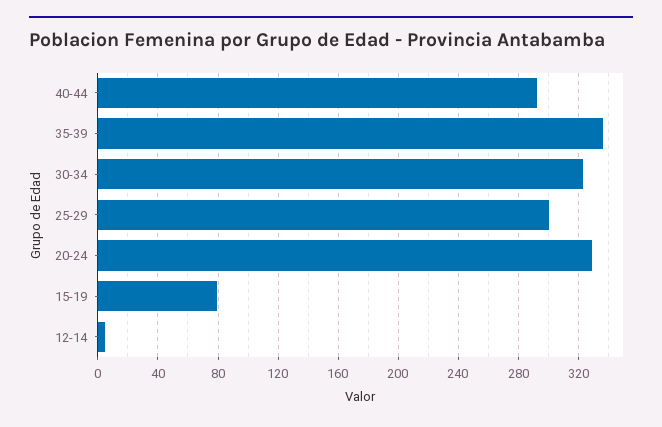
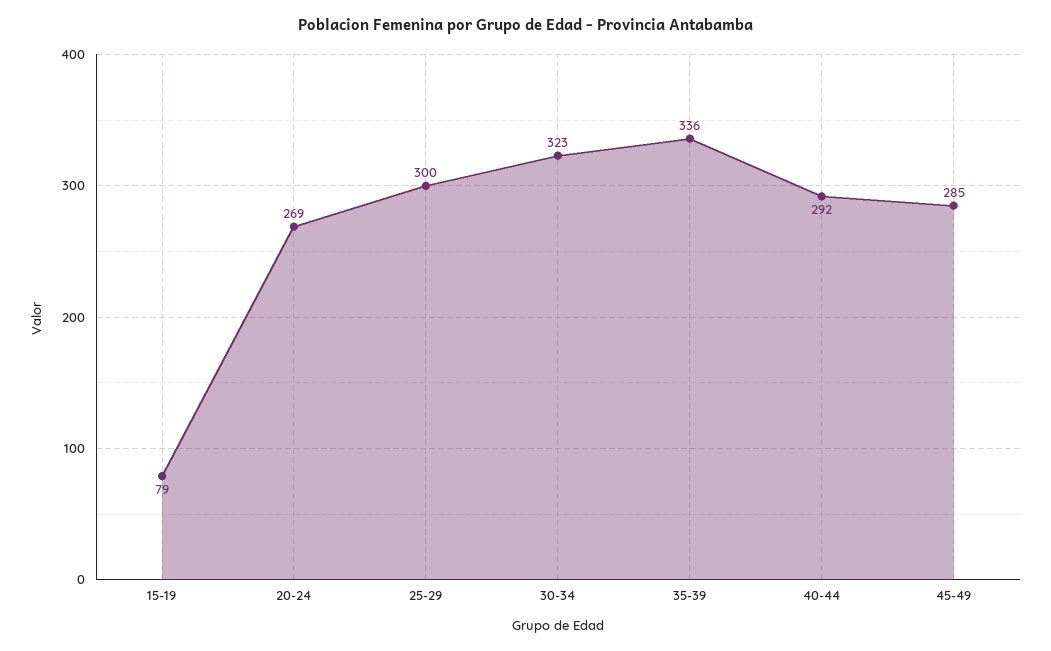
20-24: 330 -> 269
12-14: 5 -> none
45-49: none -> 285

